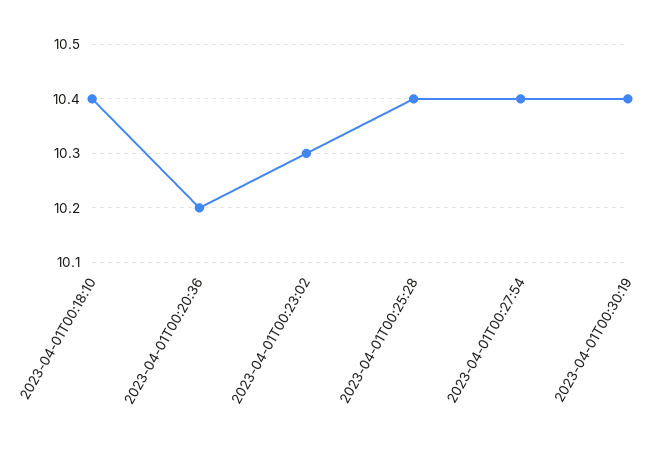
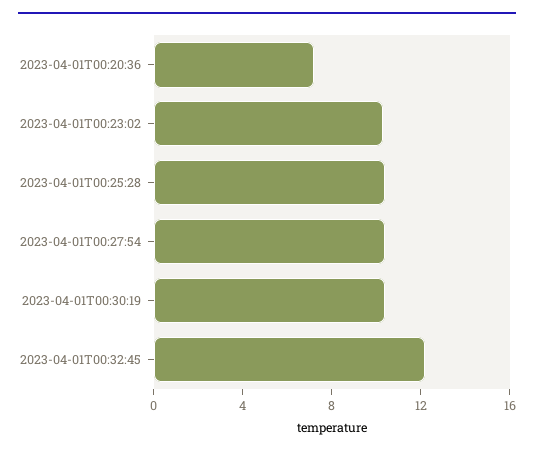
2023-04-01T00:18:10: 10.4 -> none
2023-04-01T00:20:36: 10.2 -> 7
2023-04-01T00:32:45: none -> 12

